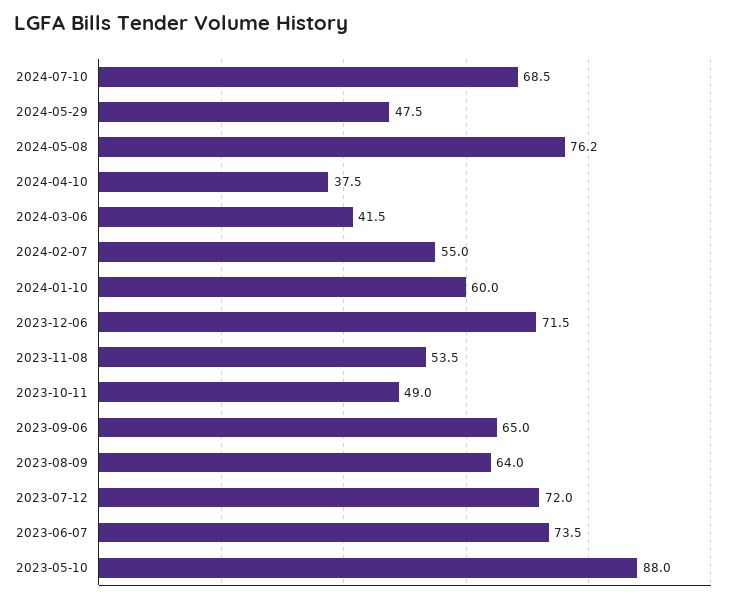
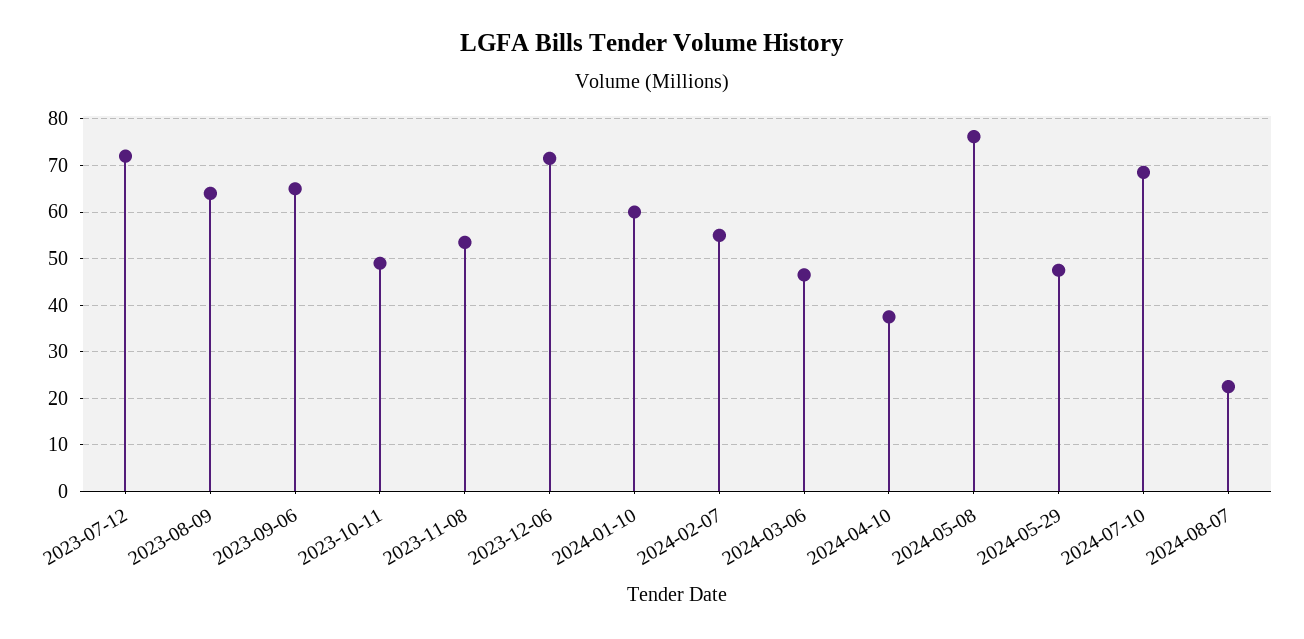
2024-03-06: 41.5 -> 46
2023-06-07: 73.5 -> none
2023-05-10: 88 -> none
2024-08-07: none -> 22

